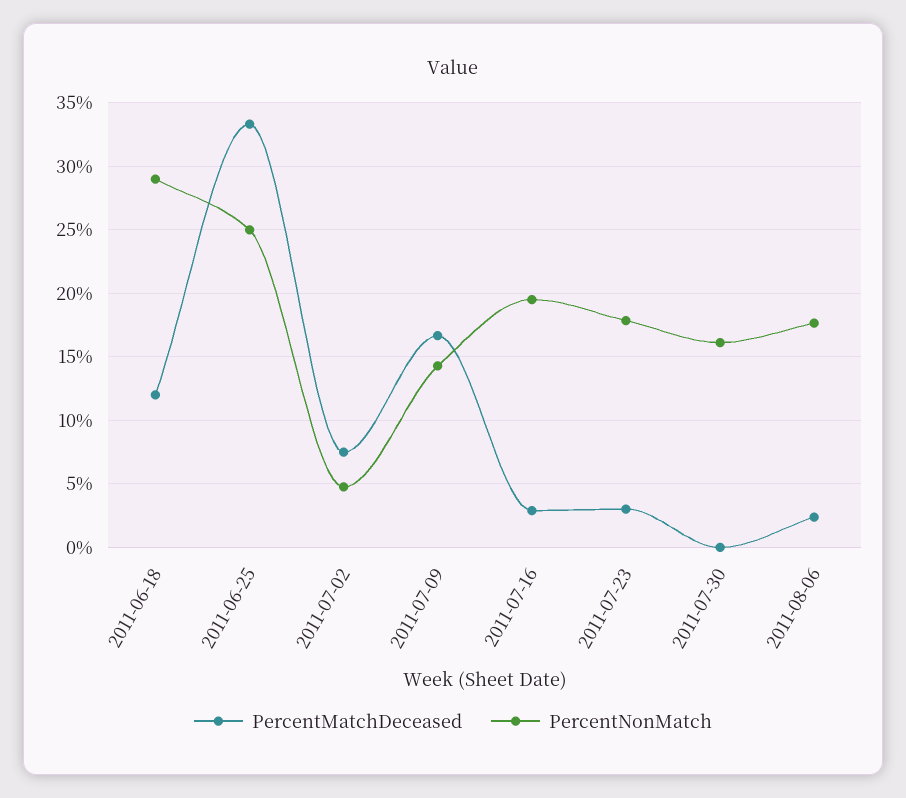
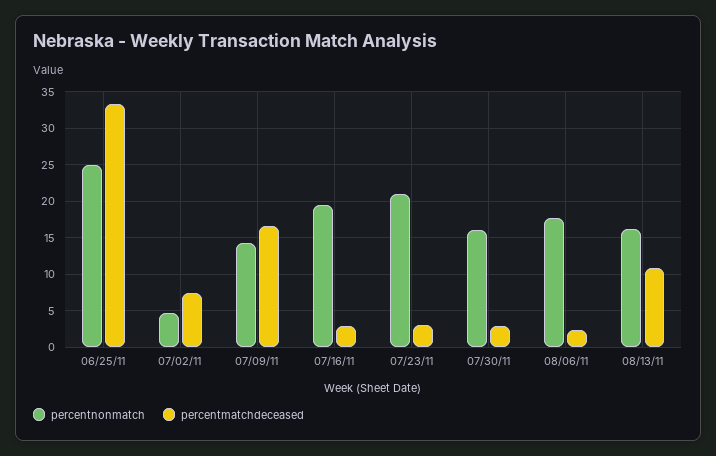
PercentMatchDeceased, 2011-06-18: 12 -> none
PercentNonMatch, 2011-06-18: 29 -> none
PercentNonMatch, 2011-07-23: 18 -> 21
PercentMatchDeceased, 2011-07-30: 0 -> 3
PercentNonMatch, 08/13/11: none -> 16
PercentMatchDeceased, 08/13/11: none -> 11

